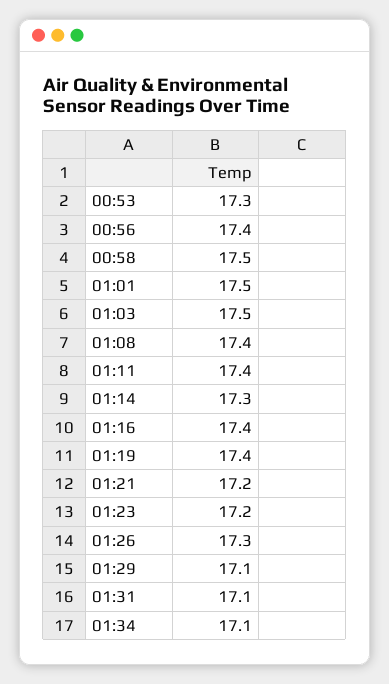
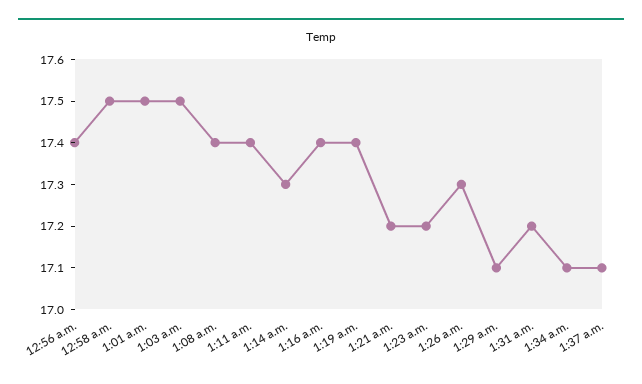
00:53: 17.3 -> none
01:31: 17.1 -> 17.2
1:37 a.m.: none -> 17.1

